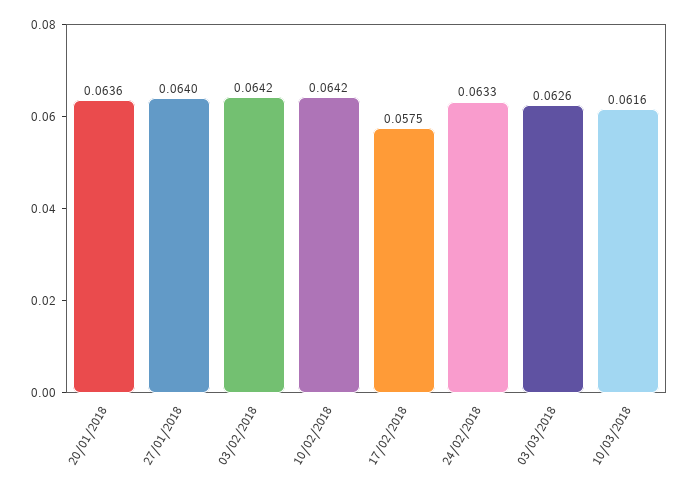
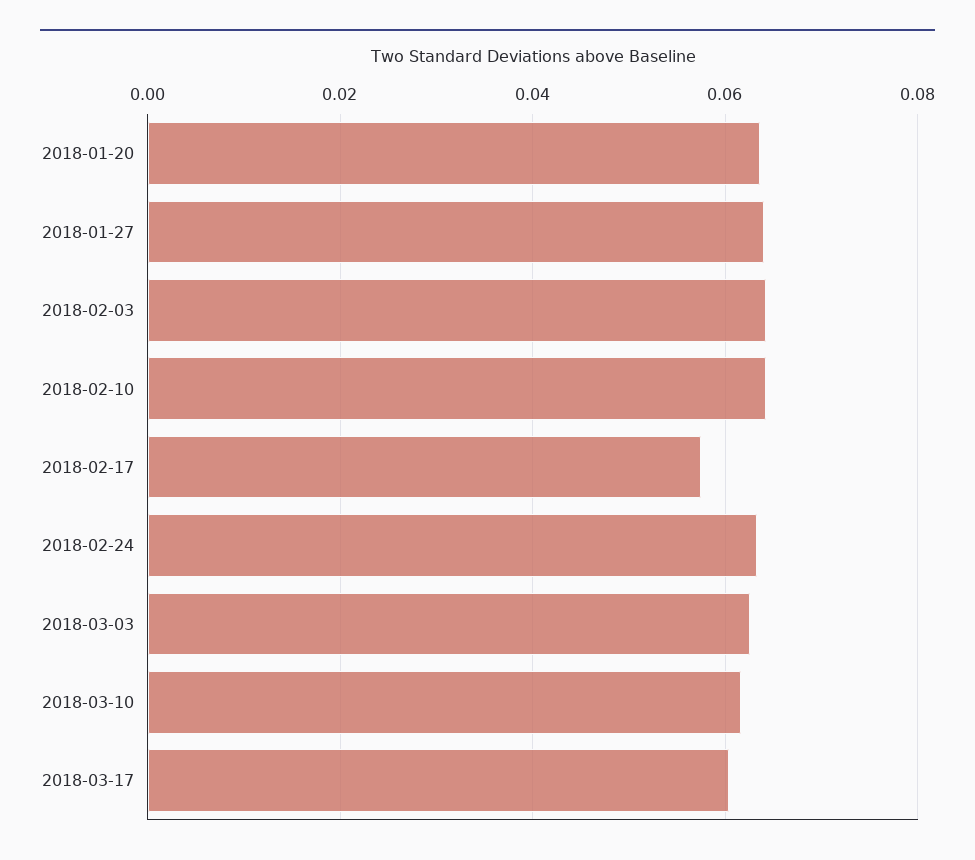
2018-03-17: none -> 0.06

